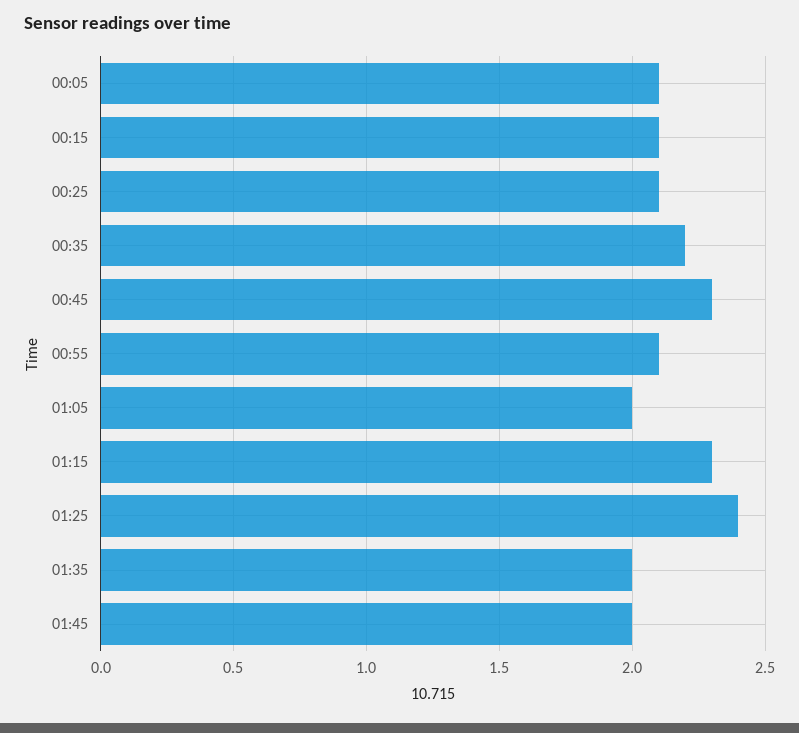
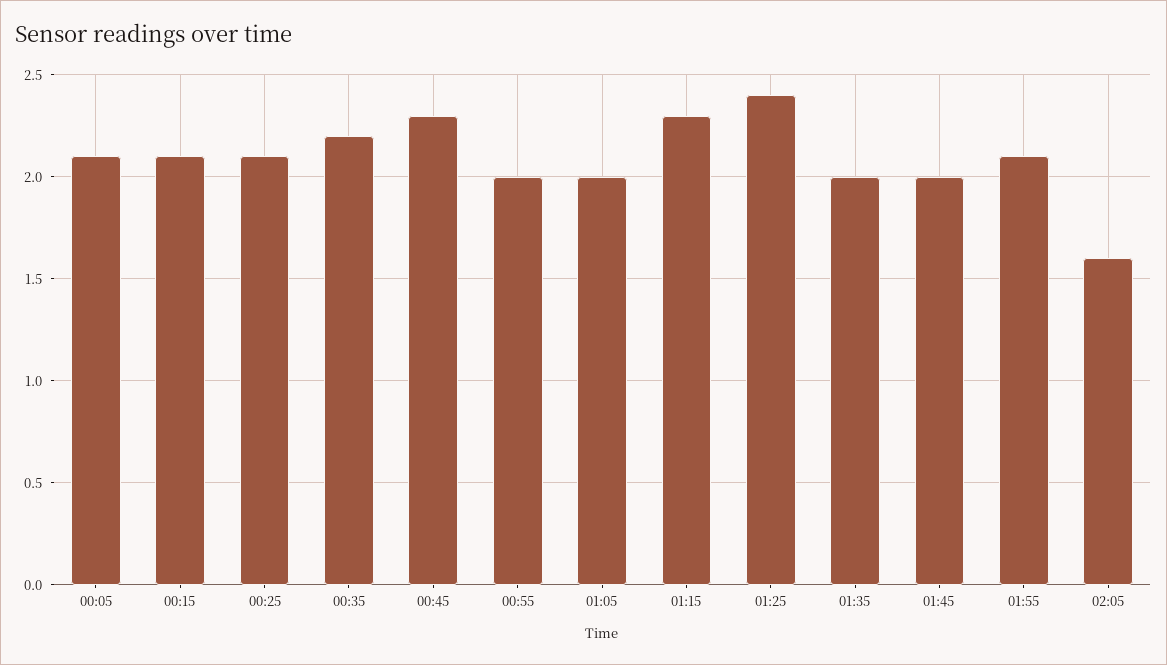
00:55: 2.1 -> 2
01:55: none -> 2.1
02:05: none -> 1.6

